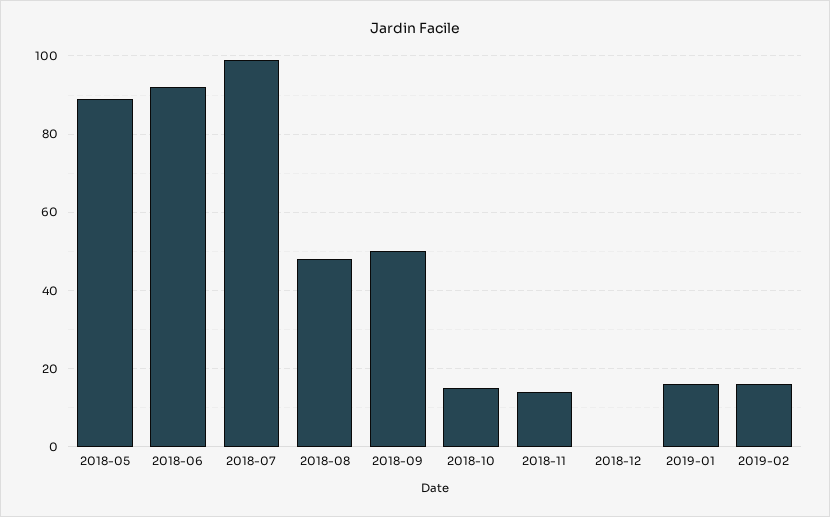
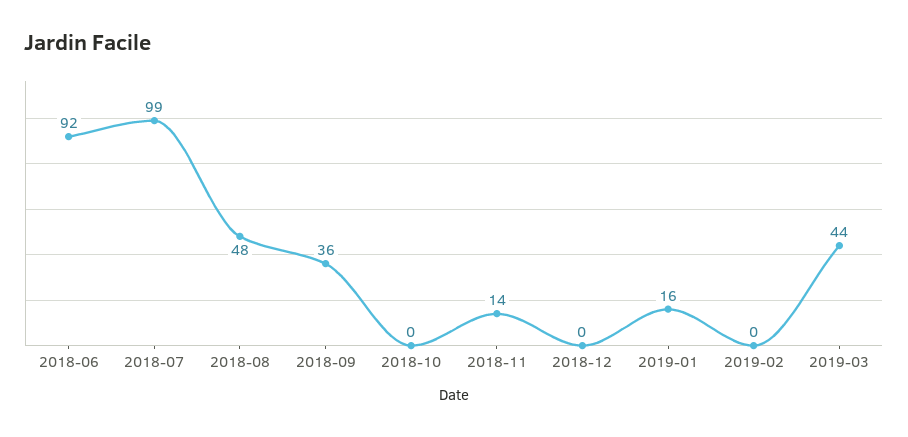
2018-05: 90 -> none
2018-09: 50 -> 36
2018-10: 15 -> 0
2019-02: 15 -> 0
2019-03: none -> 44

